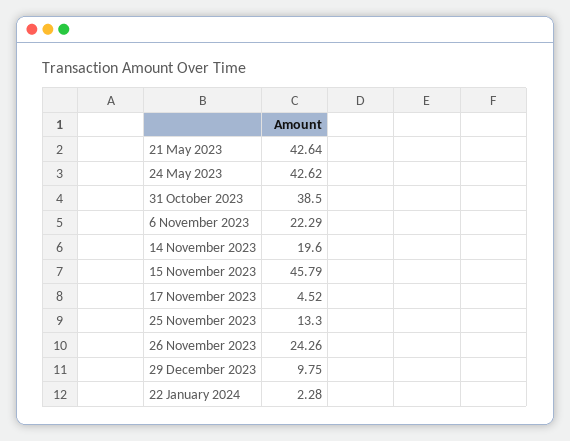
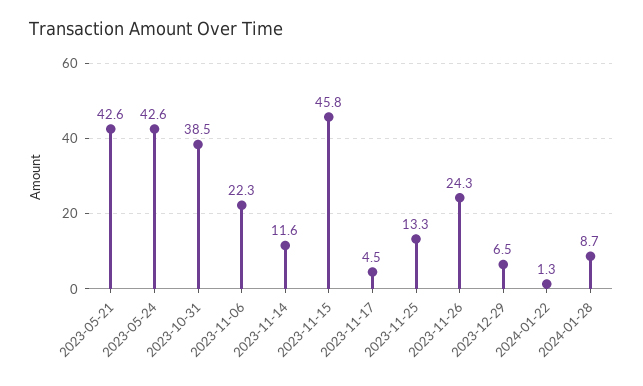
14 November 2023: 19.6 -> 11.6
29 December 2023: 9.75 -> 6.5
22 January 2024: 2.28 -> 1.3
2024-01-28: none -> 8.7

